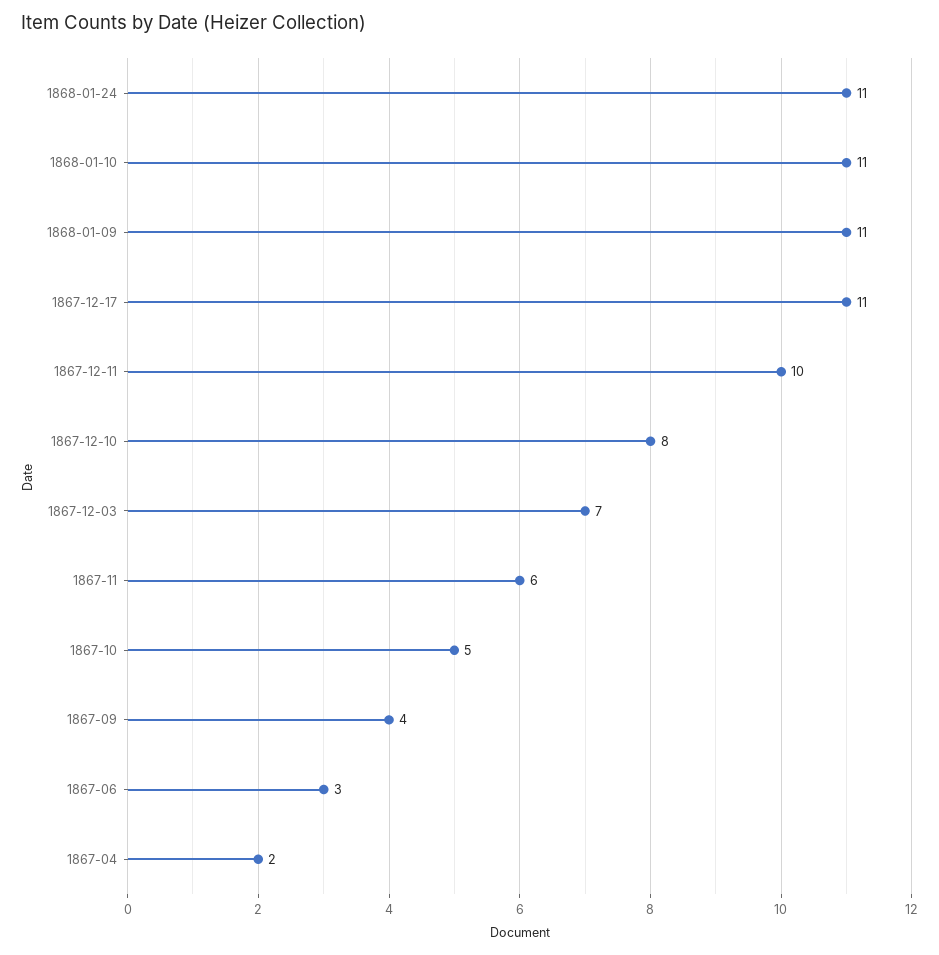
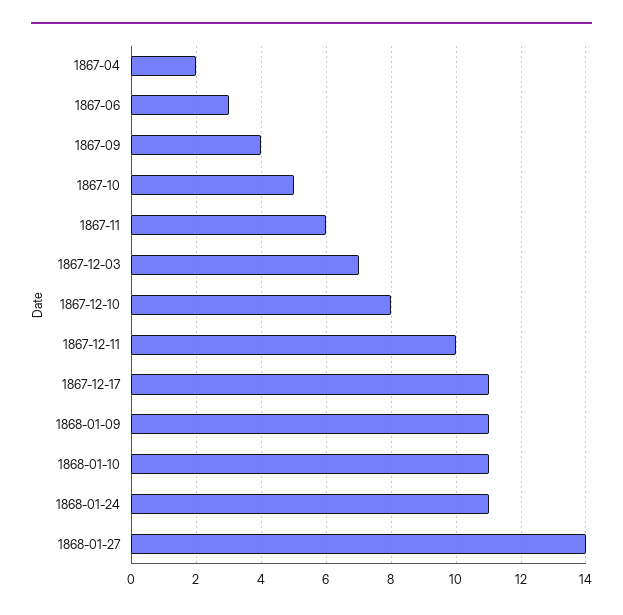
1868-01-27: none -> 14

